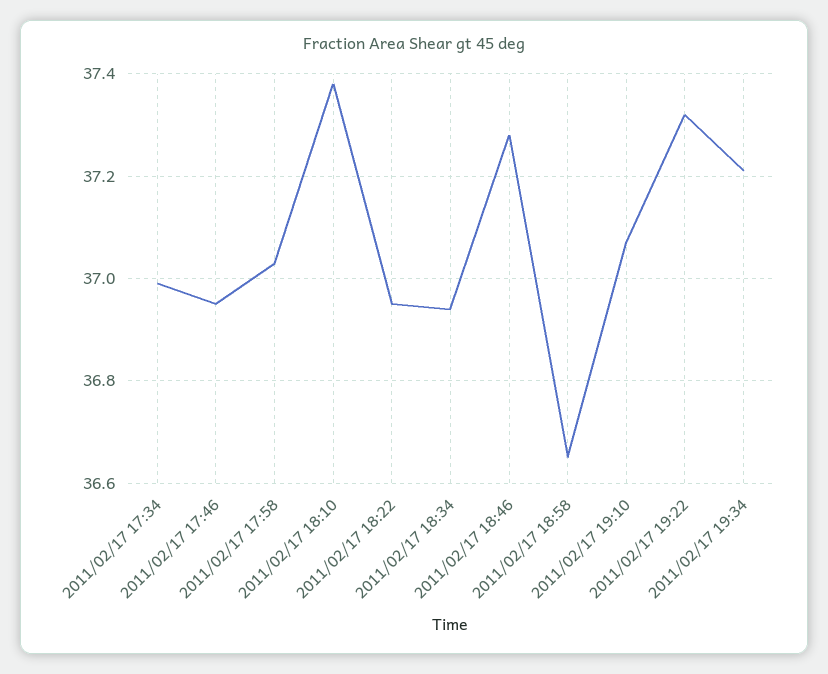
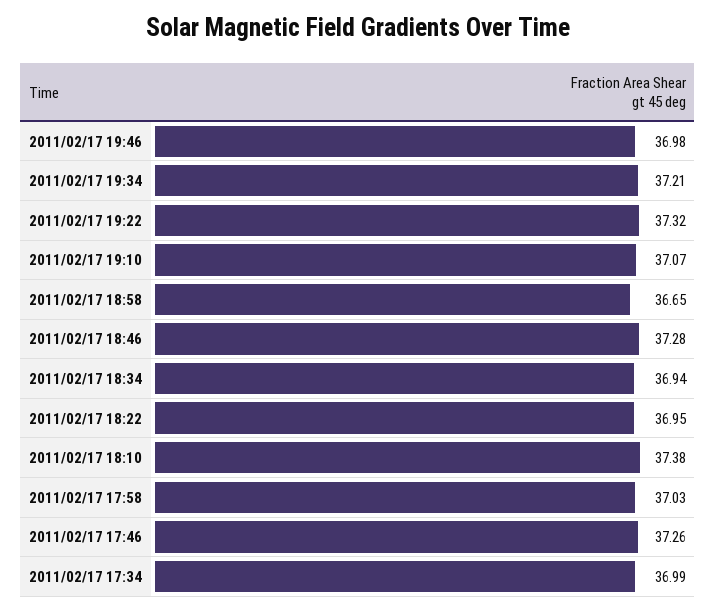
2011/02/17 17:46: 36.95 -> 37.26
2011/02/17 19:46: none -> 36.98

